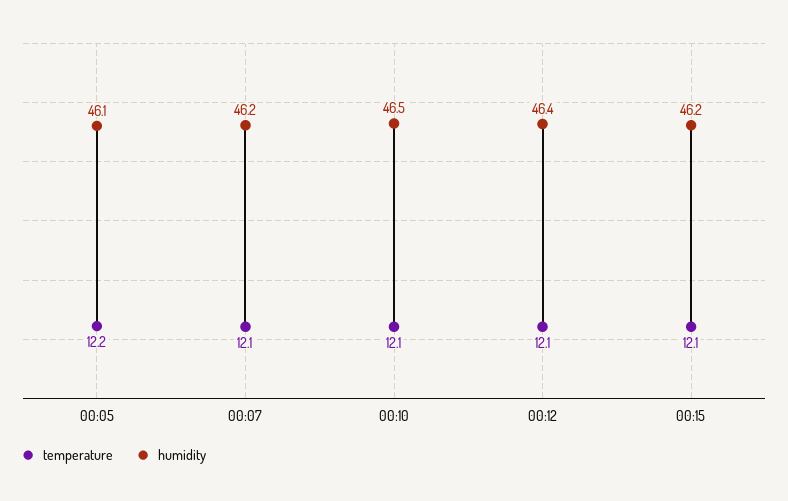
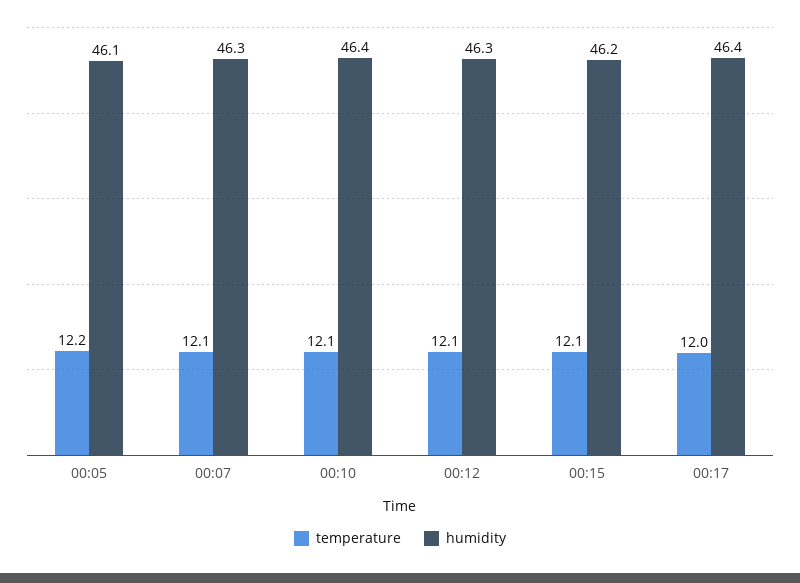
humidity, 00:07: 46.2 -> 46.3
humidity, 00:10: 46.5 -> 46.4
humidity, 00:12: 46.4 -> 46.3
temperature, 00:17: none -> 12
humidity, 00:17: none -> 46.4

